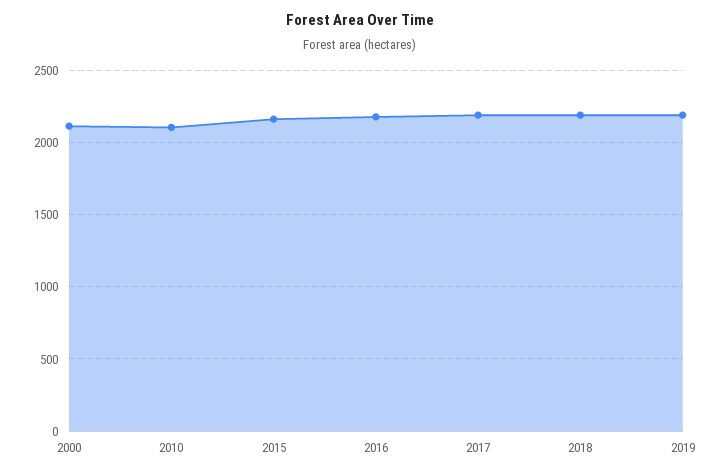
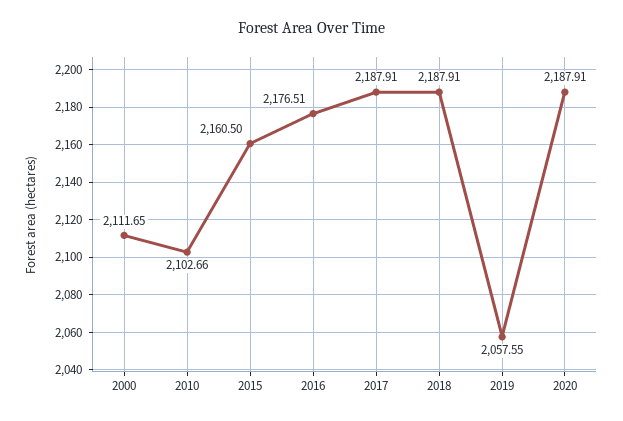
2019: 2200 -> 2057.55
2020: none -> 2187.91

